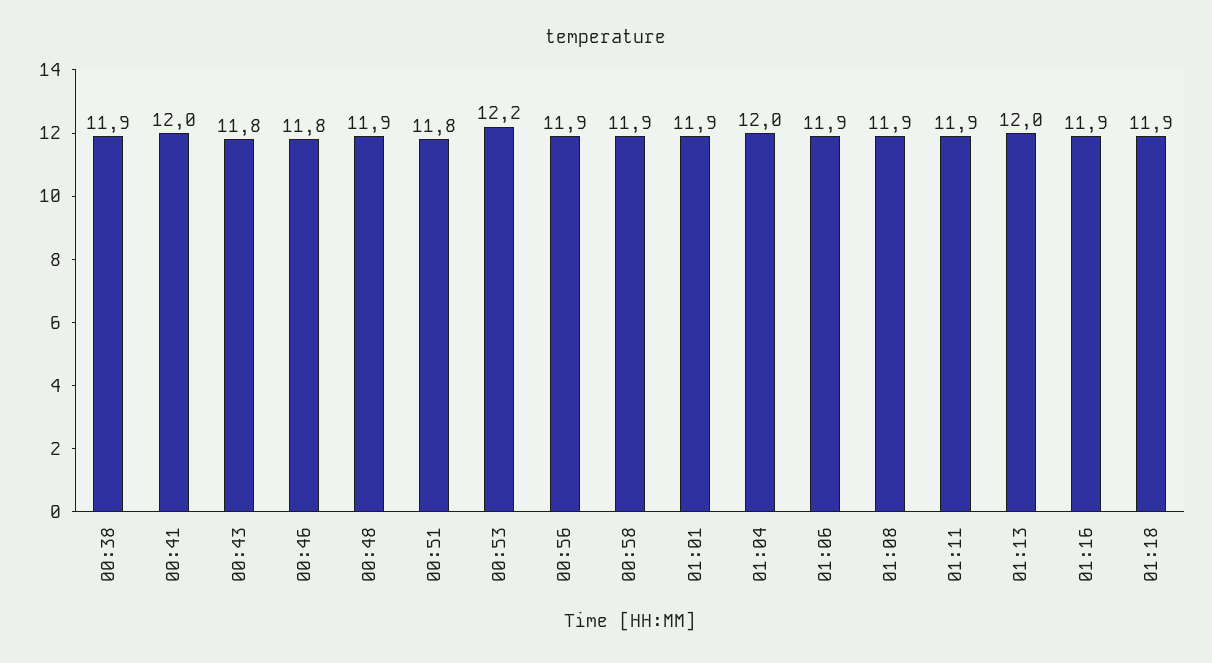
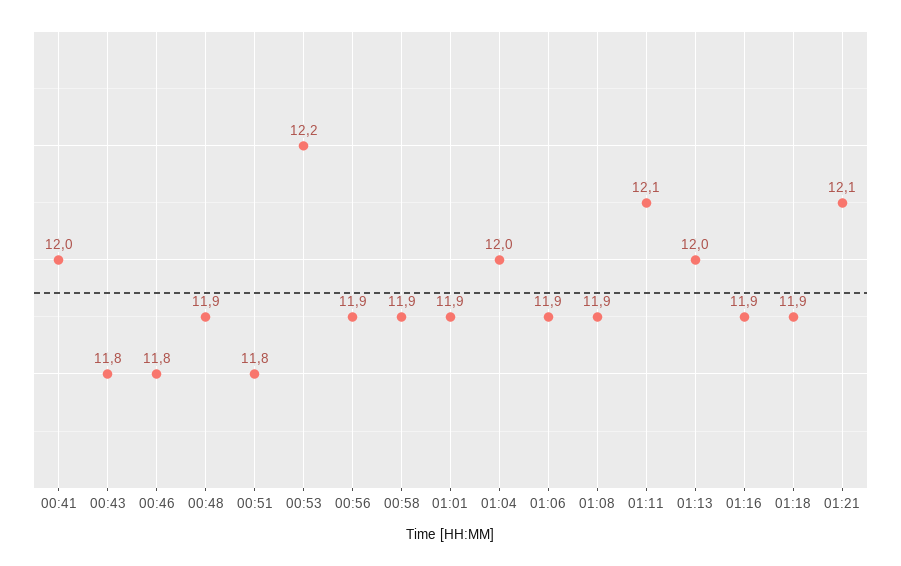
00:38: 11.9 -> none
01:11: 11.9 -> 12.1
01:21: none -> 12.1

